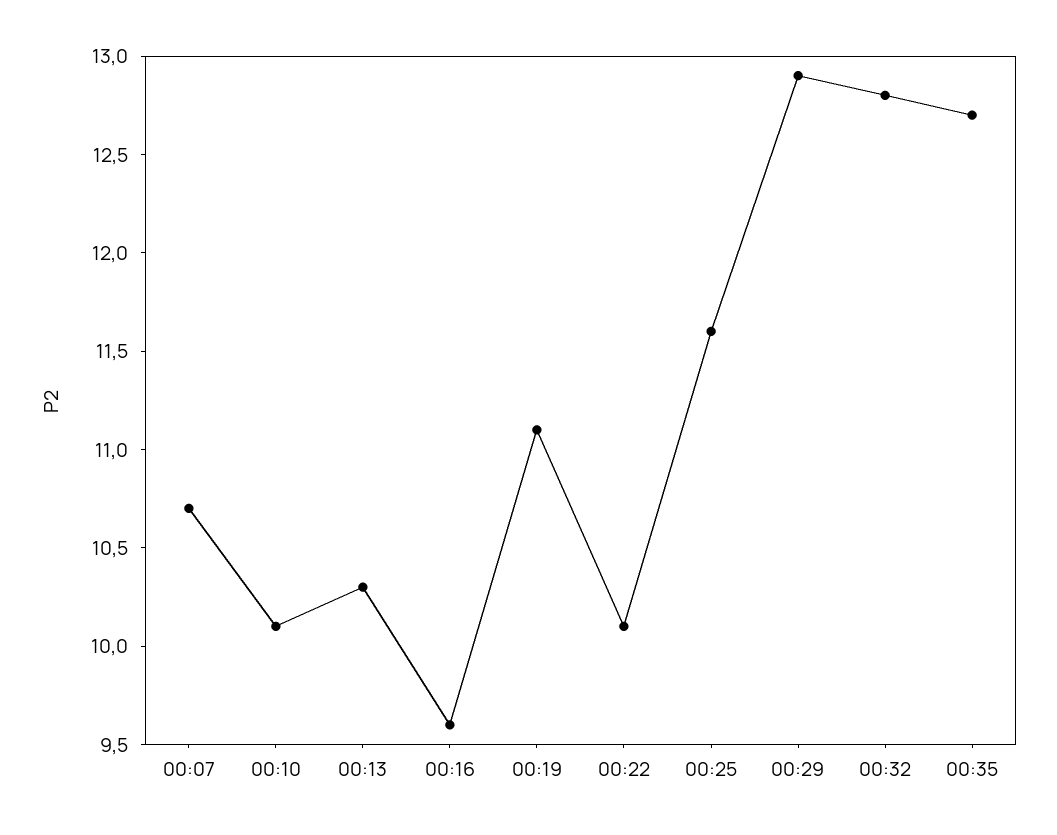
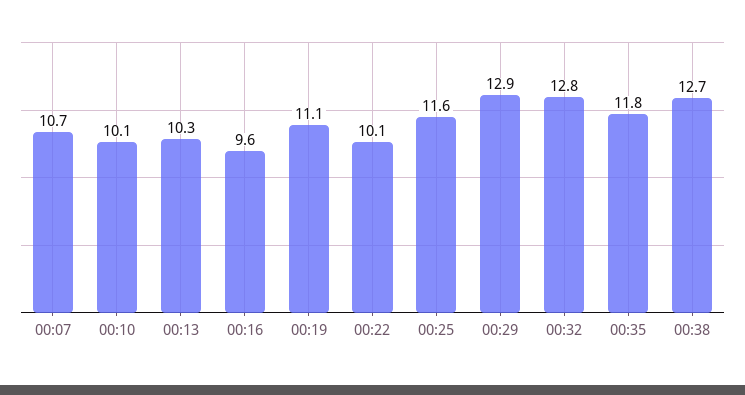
00:35: 12.7 -> 11.8
00:38: none -> 12.7

